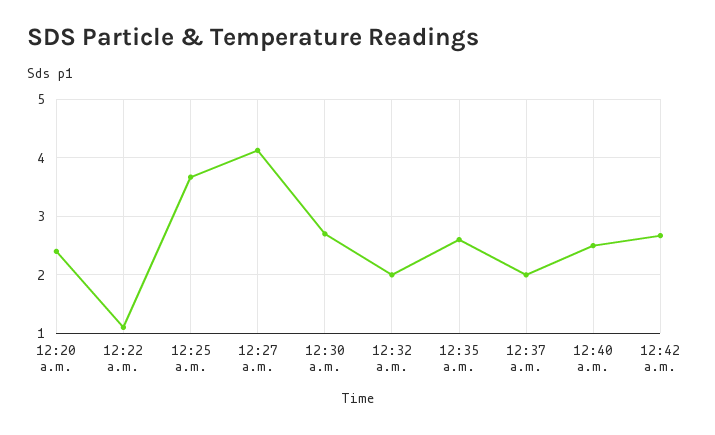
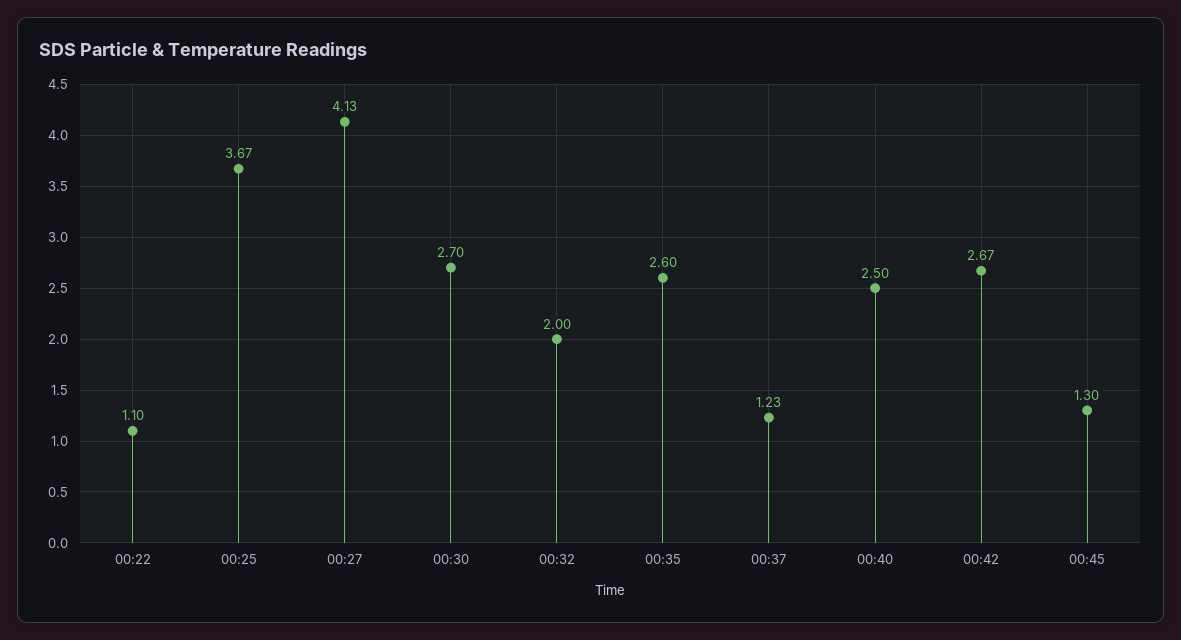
12:20 a.m.: 2.4 -> none
12:37 a.m.: 2 -> 1.23
00:45: none -> 1.3

